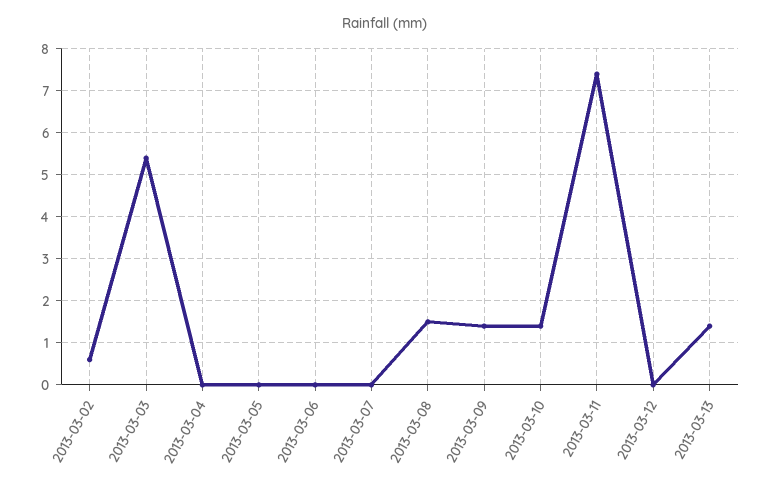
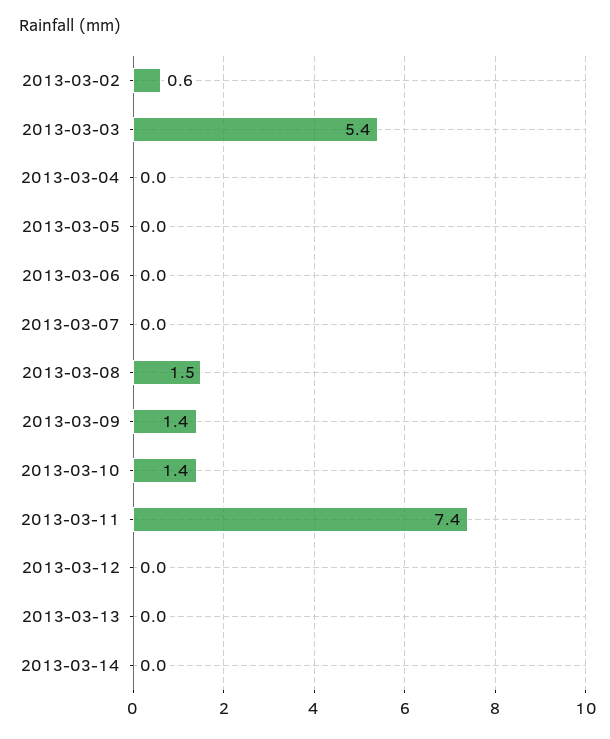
2013-03-13: 1.5 -> 0
2013-03-14: none -> 0

